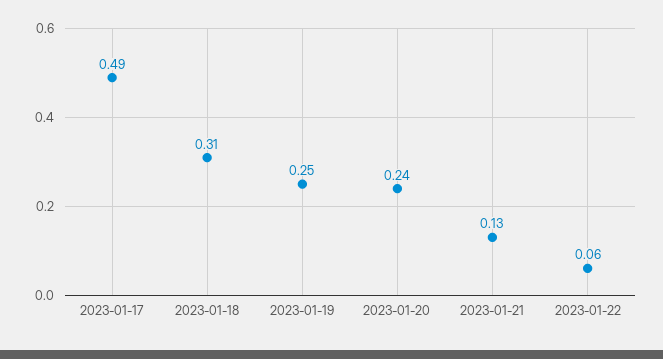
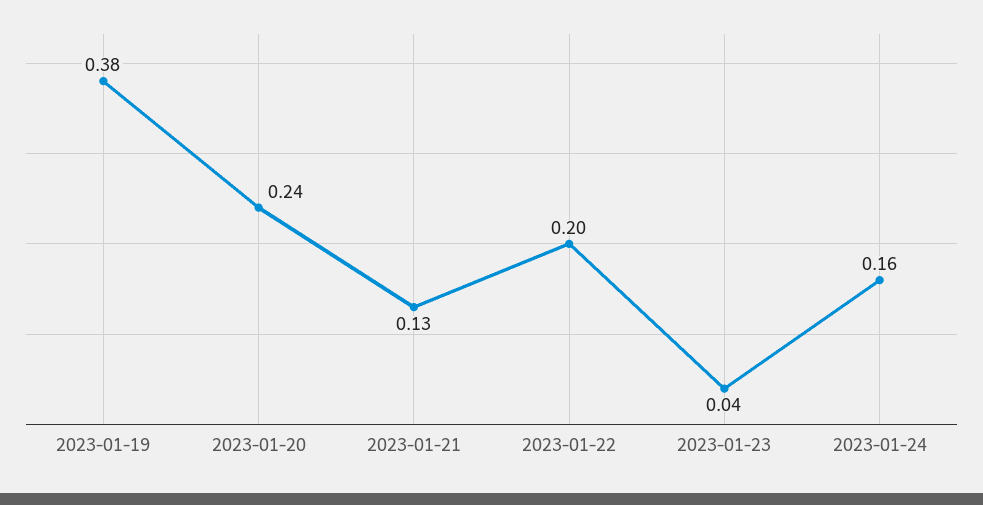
2023-01-17: 0.49 -> none
2023-01-18: 0.31 -> none
2023-01-19: 0.25 -> 0.38
2023-01-22: 0.06 -> 0.2
2023-01-23: none -> 0.04
2023-01-24: none -> 0.16

